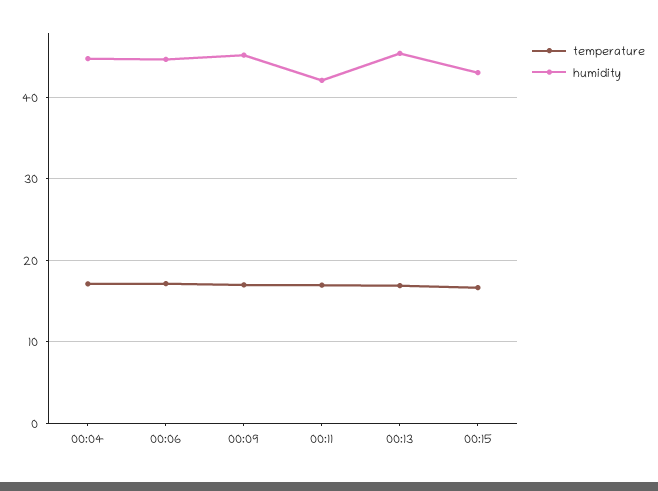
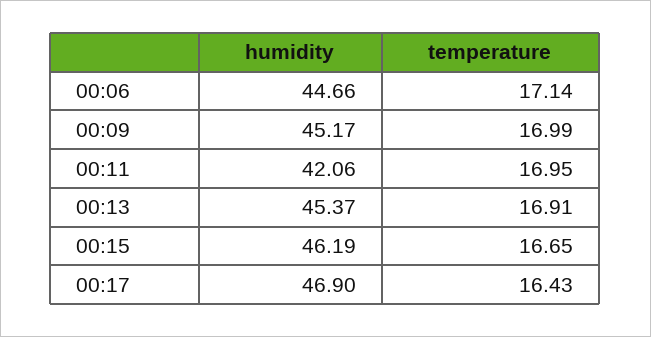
temperature, 00:04: 17 -> none
humidity, 00:04: 45 -> none
humidity, 00:15: 43 -> 46.19
humidity, 00:17: none -> 46.9
temperature, 00:17: none -> 16.43

